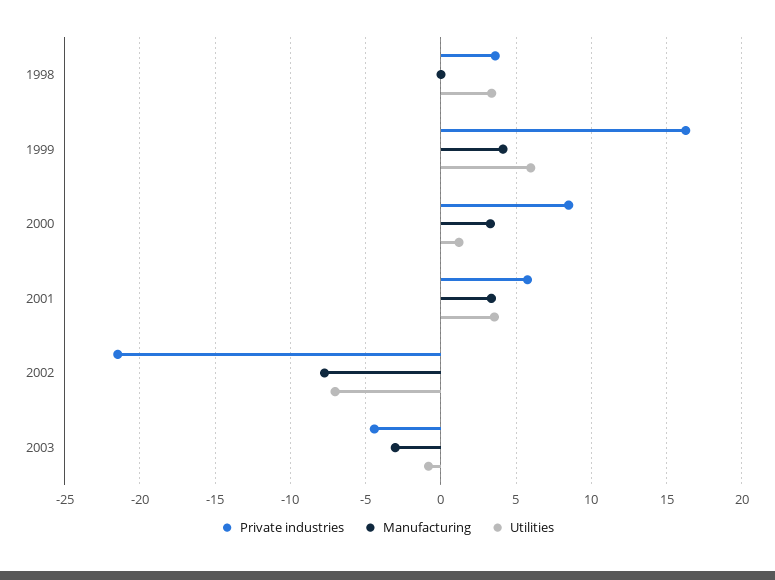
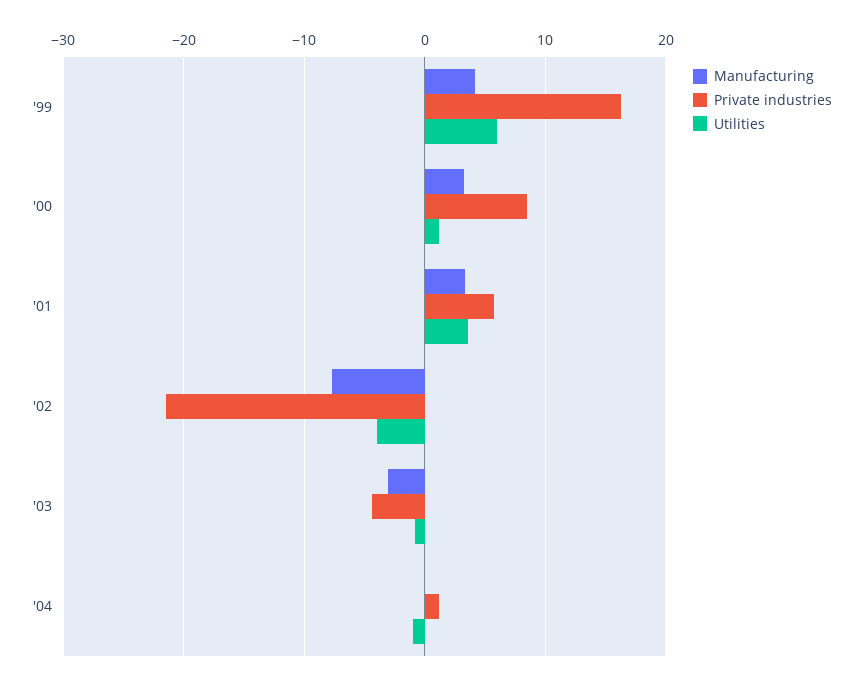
Private industries, 1998: 3.5 -> none
Manufacturing, 1998: 0 -> none
Utilities, 1998: 3.5 -> none
Utilities, 2002: -7 -> -4
Manufacturing, '04: none -> 0
Private industries, '04: none -> 1
Utilities, '04: none -> -1

